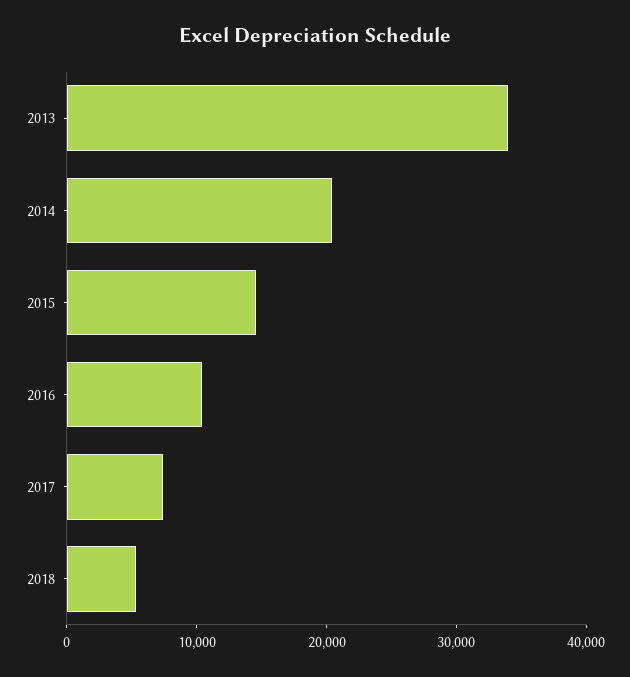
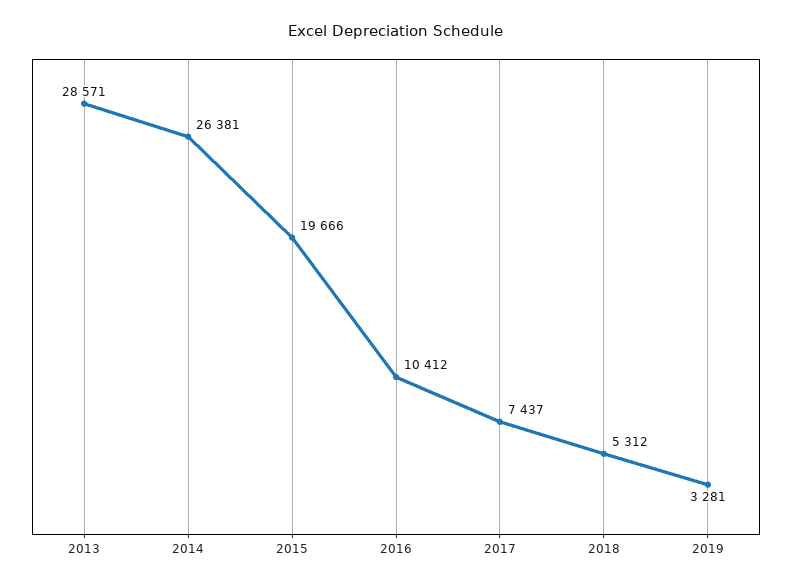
2013: 34000 -> 28571
2014: 20000 -> 26381
2015: 14000 -> 19666
2019: none -> 3281

